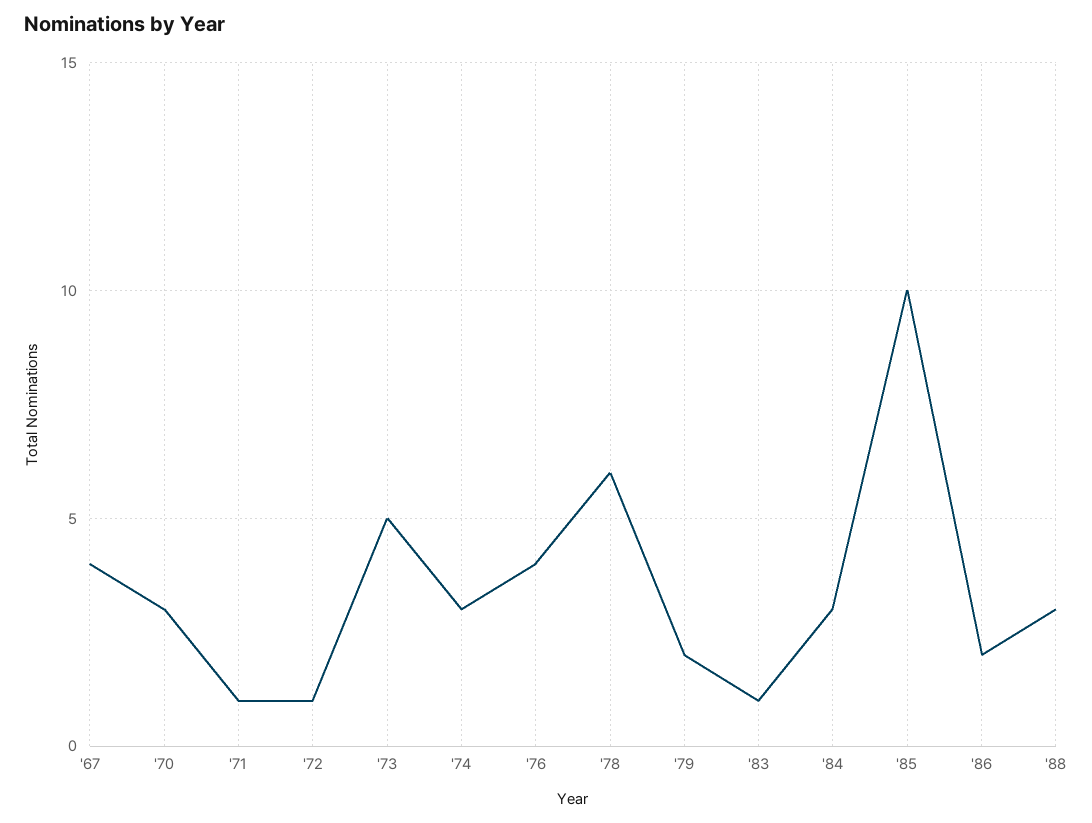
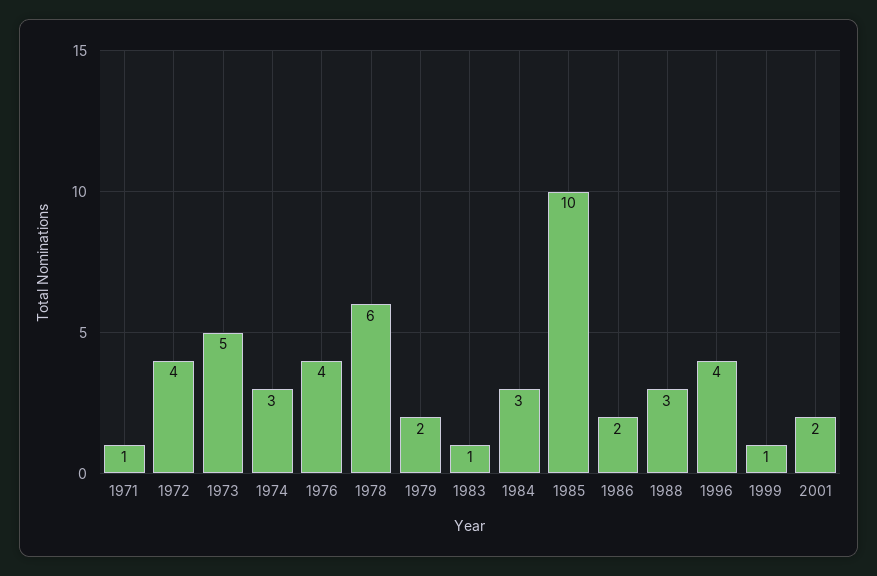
'67: 4 -> none
'70: 3 -> none
'72: 1 -> 4
1996: none -> 4
1999: none -> 1
2001: none -> 2

